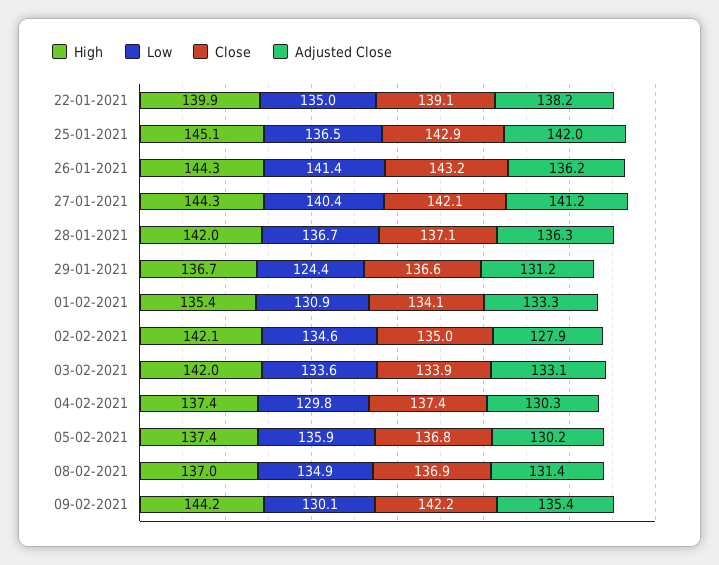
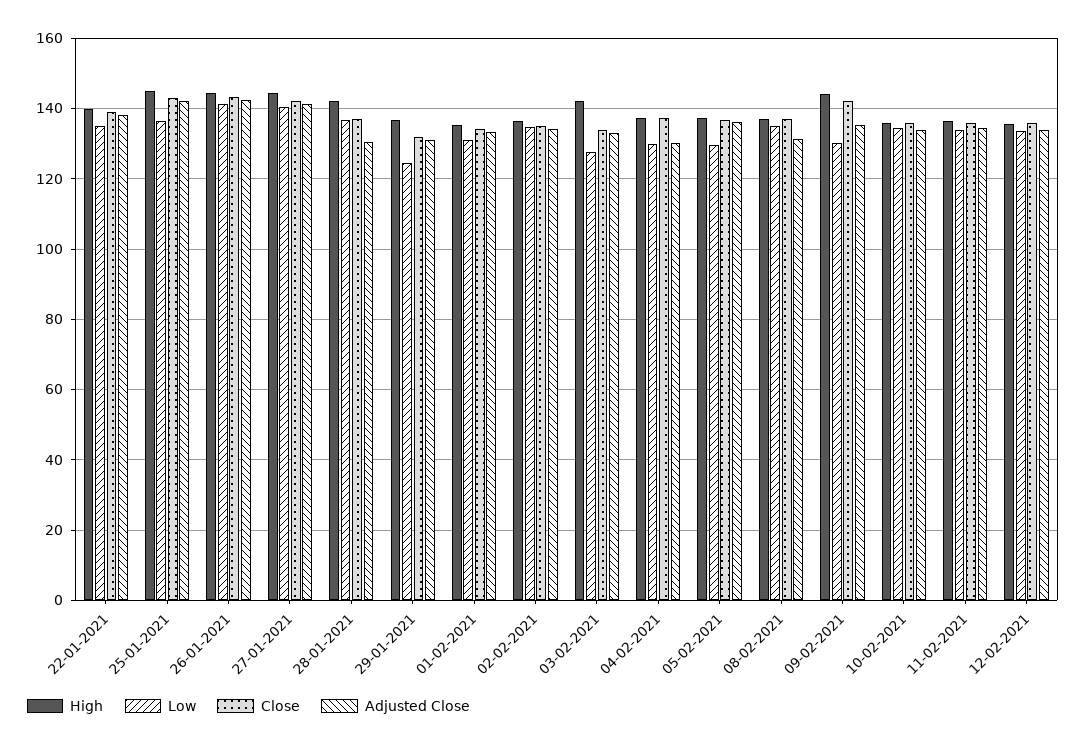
Adjusted Close, 26-01-2021: 136.2 -> 142
Adjusted Close, 28-01-2021: 136.3 -> 130
Close, 29-01-2021: 136.6 -> 132
High, 02-02-2021: 142.1 -> 136
Adjusted Close, 02-02-2021: 127.9 -> 134
Low, 03-02-2021: 133.6 -> 128
Low, 05-02-2021: 135.9 -> 130
Adjusted Close, 05-02-2021: 130.2 -> 136
High, 10-02-2021: none -> 136
Low, 10-02-2021: none -> 134
Close, 10-02-2021: none -> 136
Adjusted Close, 10-02-2021: none -> 134
High, 11-02-2021: none -> 136
Low, 11-02-2021: none -> 134
Close, 11-02-2021: none -> 136
Adjusted Close, 11-02-2021: none -> 134
High, 12-02-2021: none -> 136
Low, 12-02-2021: none -> 134
Close, 12-02-2021: none -> 136
Adjusted Close, 12-02-2021: none -> 134

